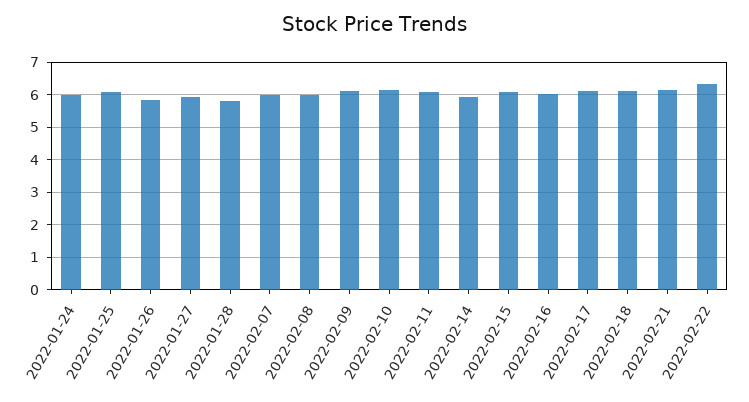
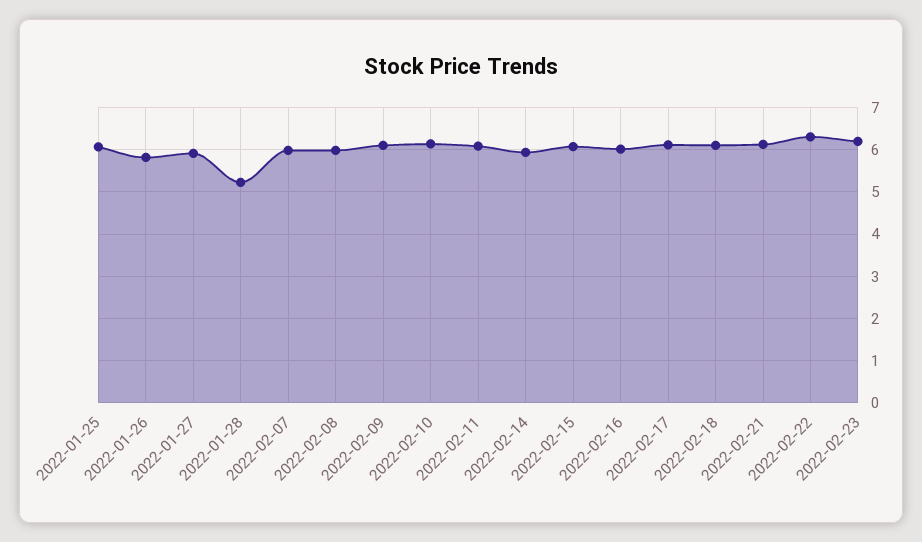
2022-01-24: 6 -> none
2022-01-28: 5.8 -> 5.2
2022-02-23: none -> 6.2

